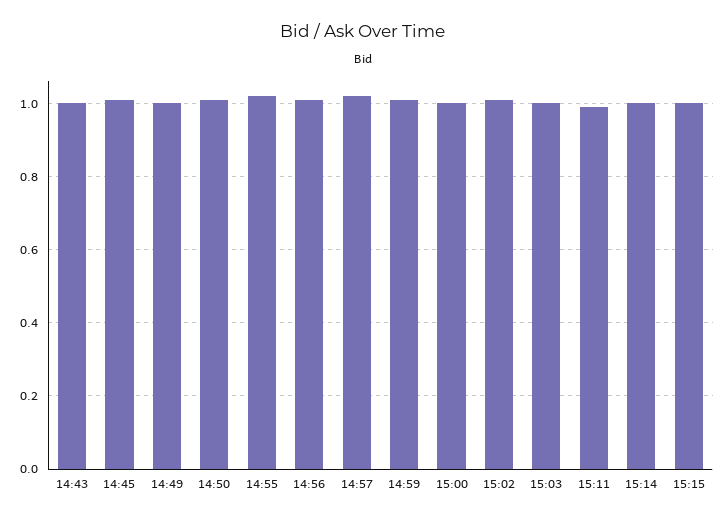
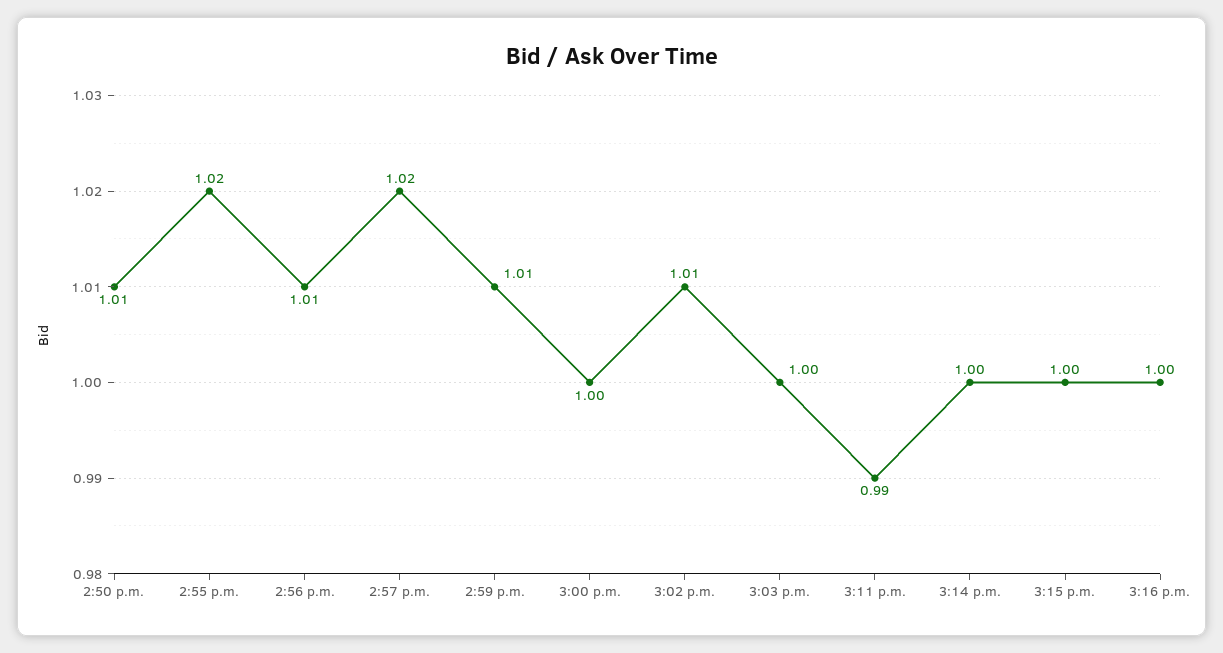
14:43: 1 -> none
14:45: 1 -> none
14:49: 1 -> none
3:16 p.m.: none -> 1

